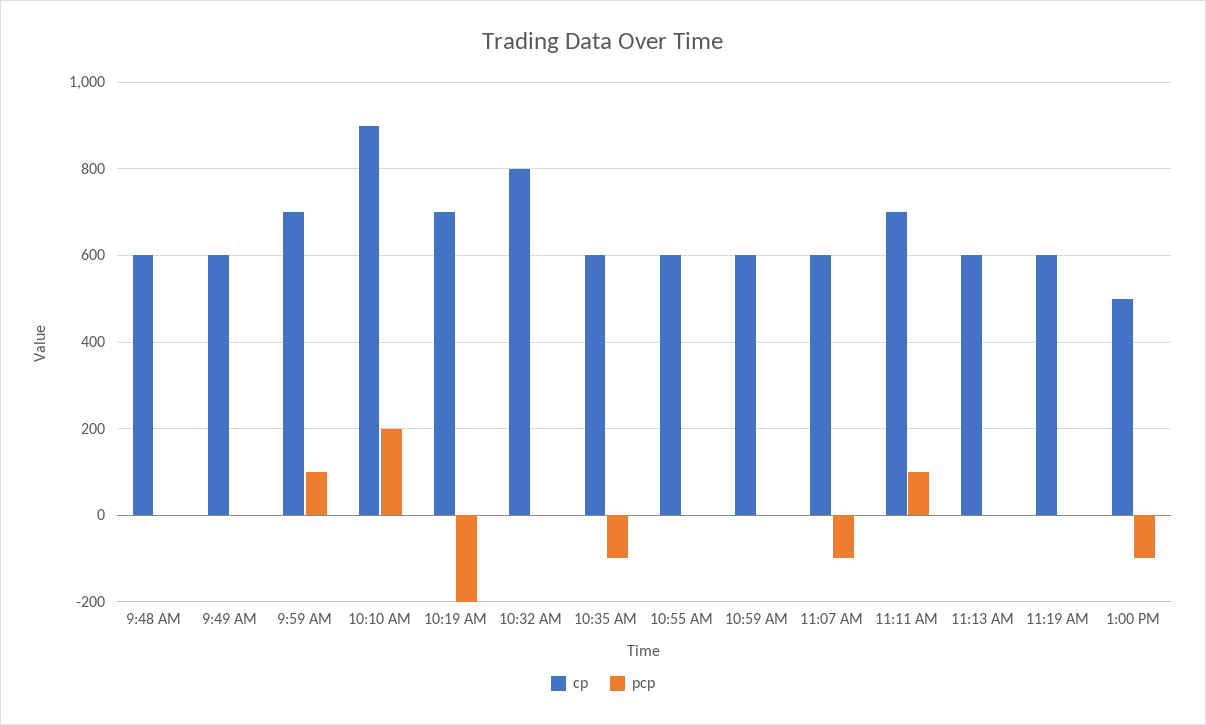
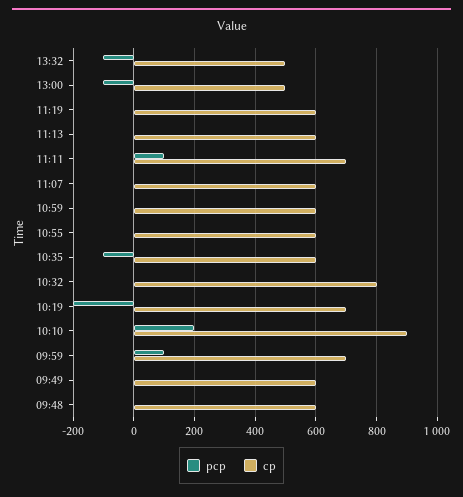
pcp, 11:07 AM: -100 -> 0
pcp, 13:32: none -> -100
cp, 13:32: none -> 500

